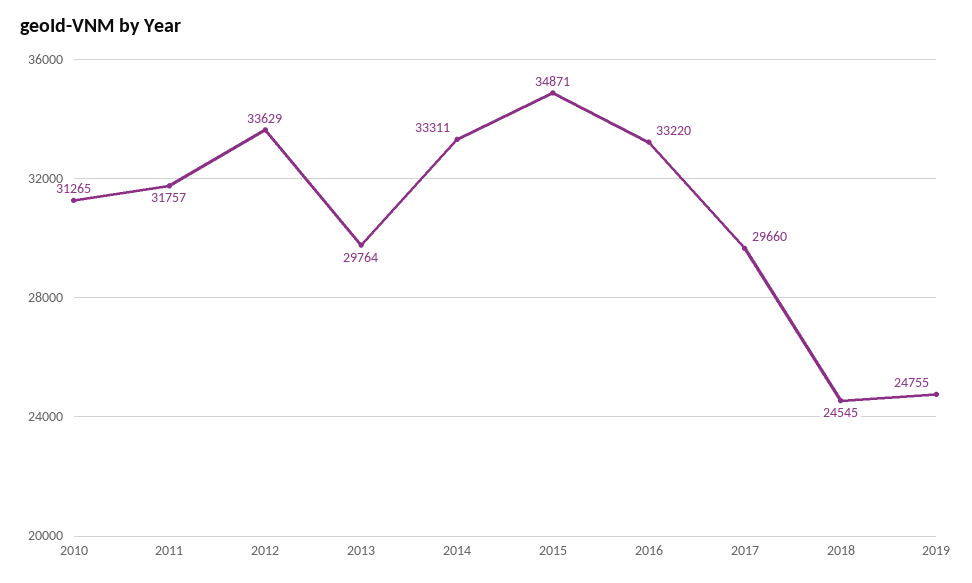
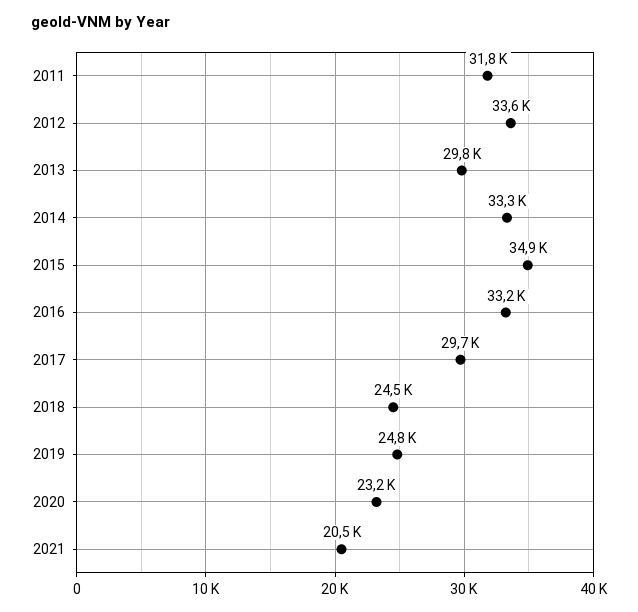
2010: 31265 -> none
2020: none -> 23200
2021: none -> 20500

